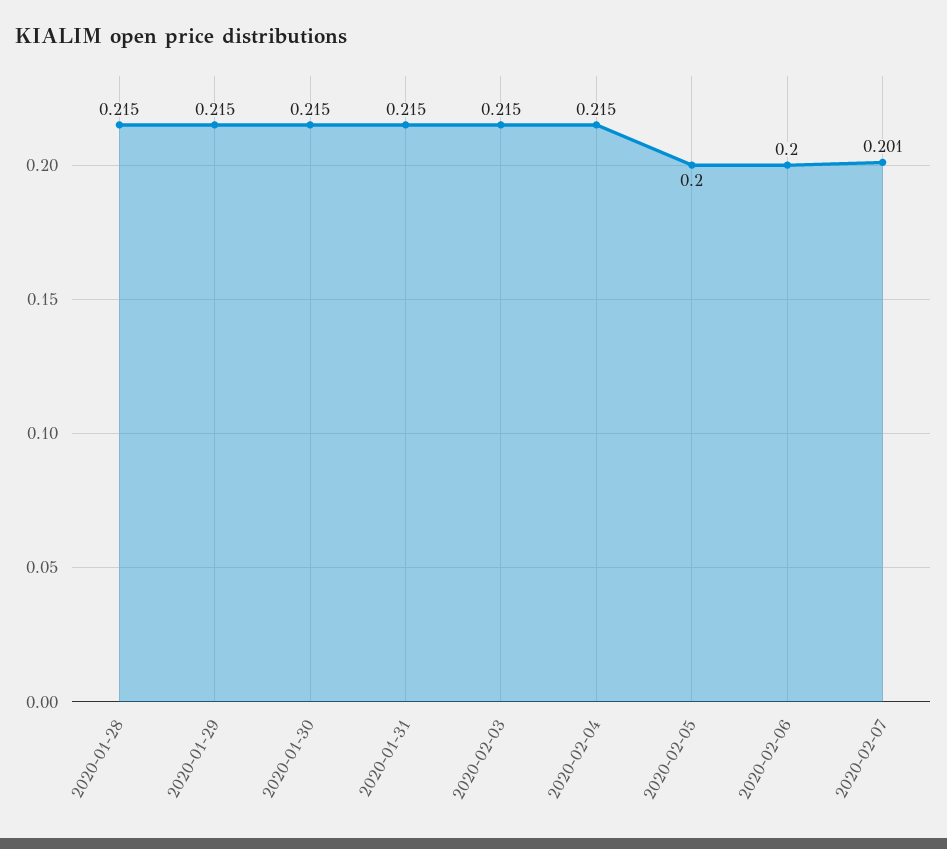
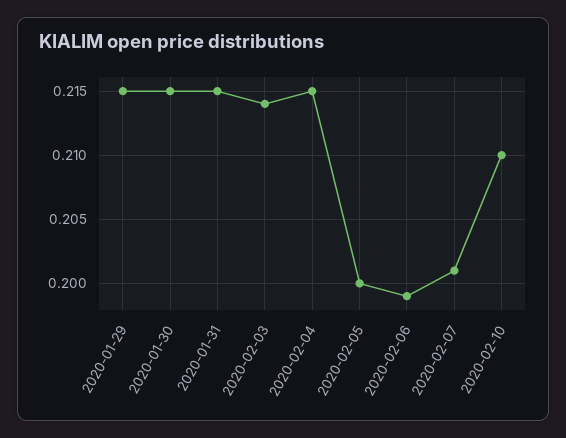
2020-01-28: 0.215 -> none
2020-02-03: 0.215 -> 0.214
2020-02-06: 0.2 -> 0.199
2020-02-10: none -> 0.21

